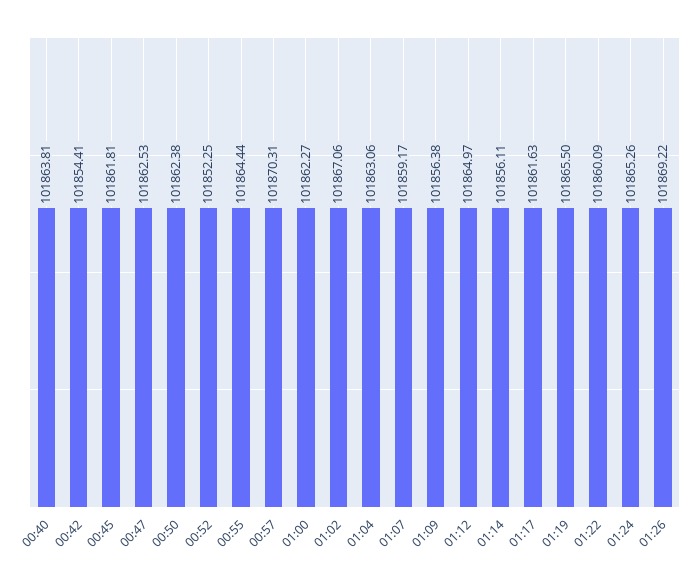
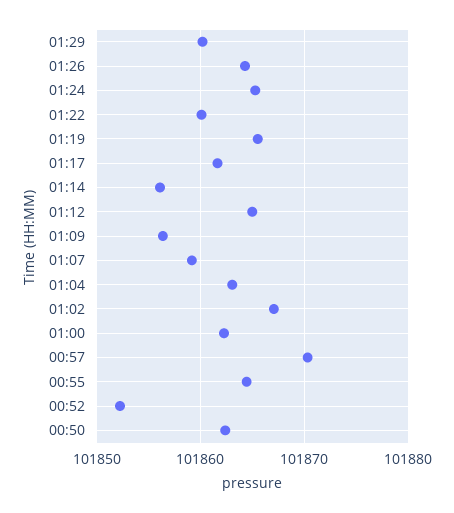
00:40: 101863.81 -> none
00:42: 101854.41 -> none
00:45: 101861.81 -> none
00:47: 101862.53 -> none
01:26: 101869.22 -> 101864
01:29: none -> 101860

